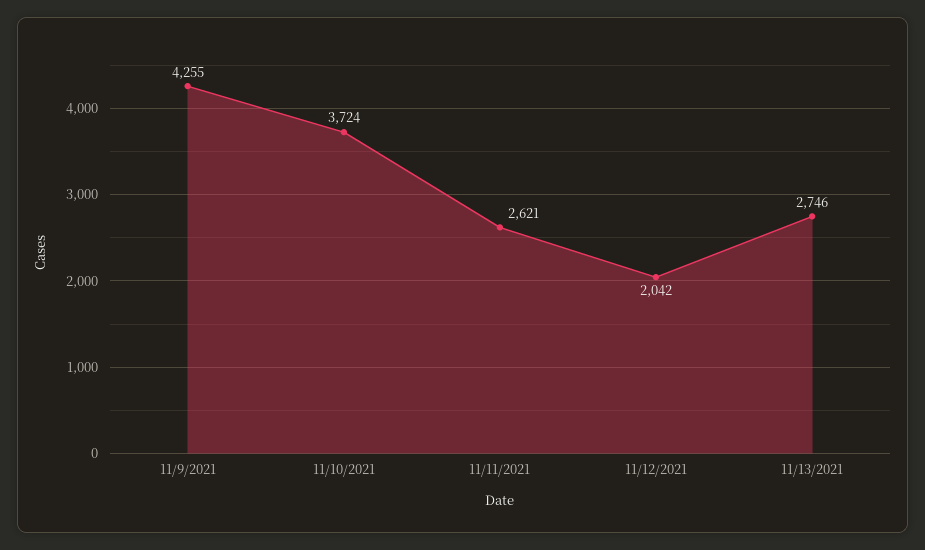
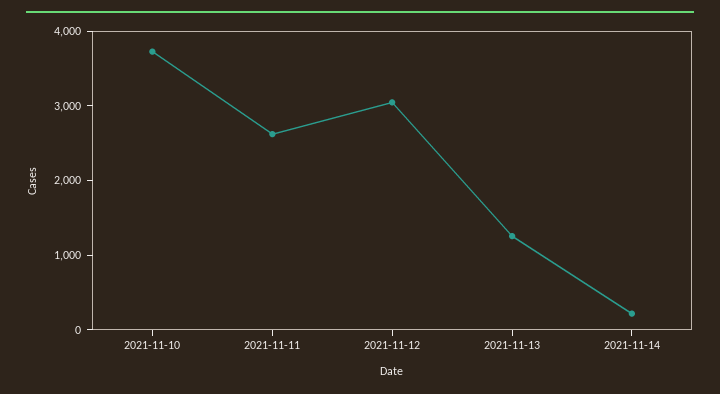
11/9/2021: 4255 -> none
11/12/2021: 2042 -> 3000
11/13/2021: 2746 -> 1200
2021-11-14: none -> 200

